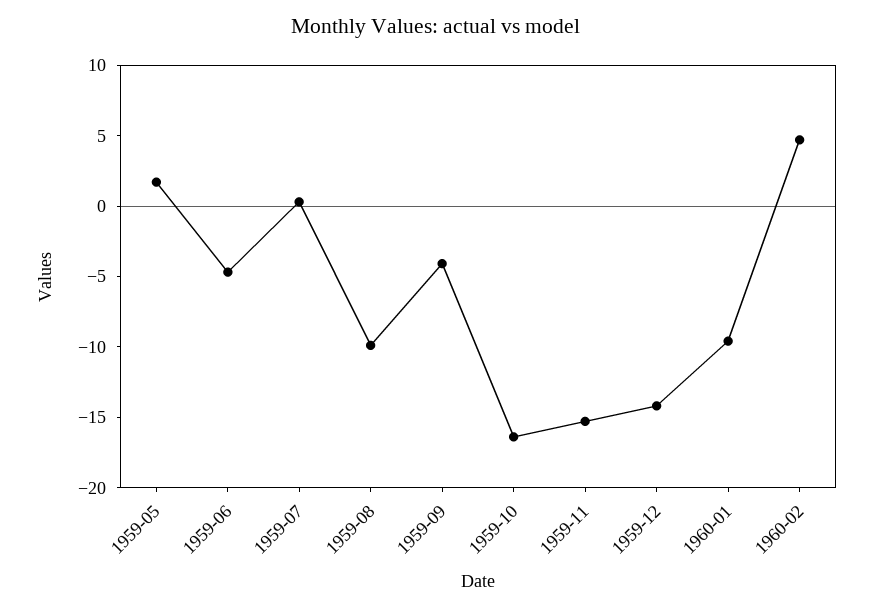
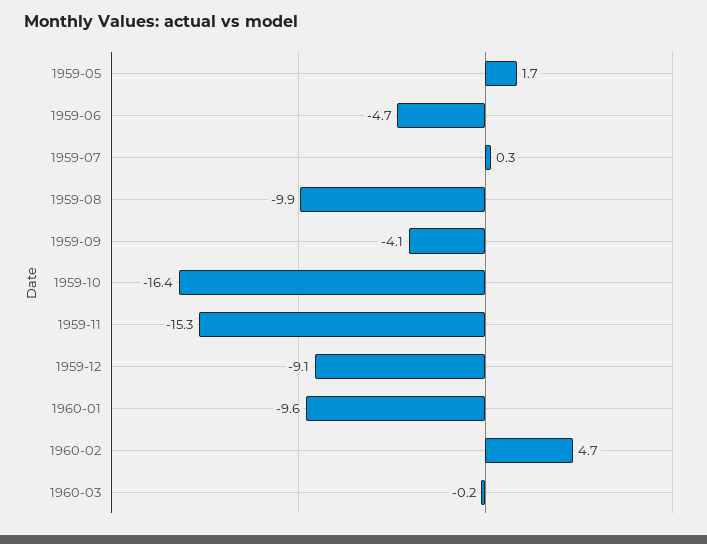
1959-12: -14 -> -9.1
1960-03: none -> -0.2

